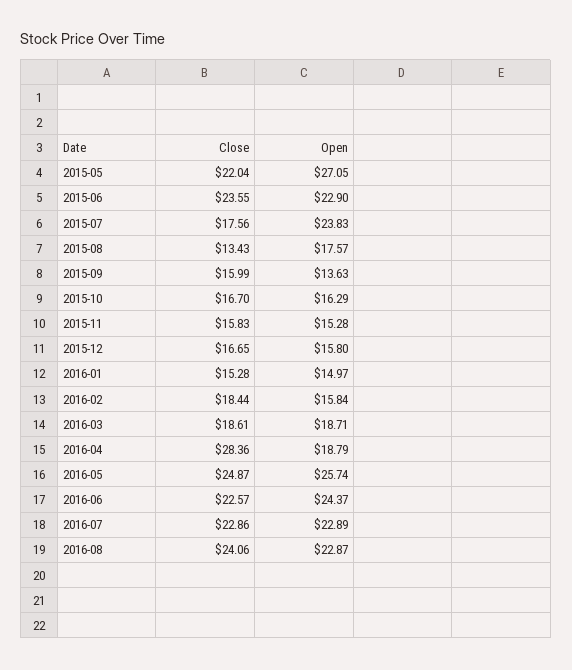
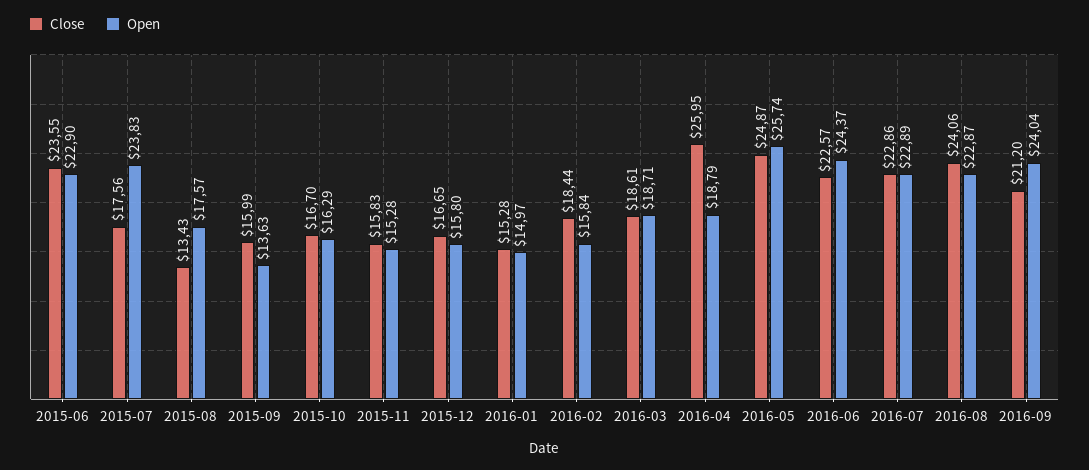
Close, 2015-05: 22.04 -> none
Open, 2015-05: 27.05 -> none
Close, 2016-04: 28.36 -> 25.95
Close, 2016-09: none -> 21.2
Open, 2016-09: none -> 24.04

